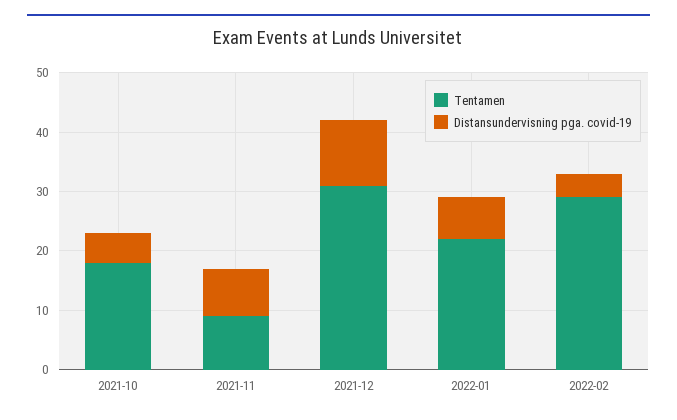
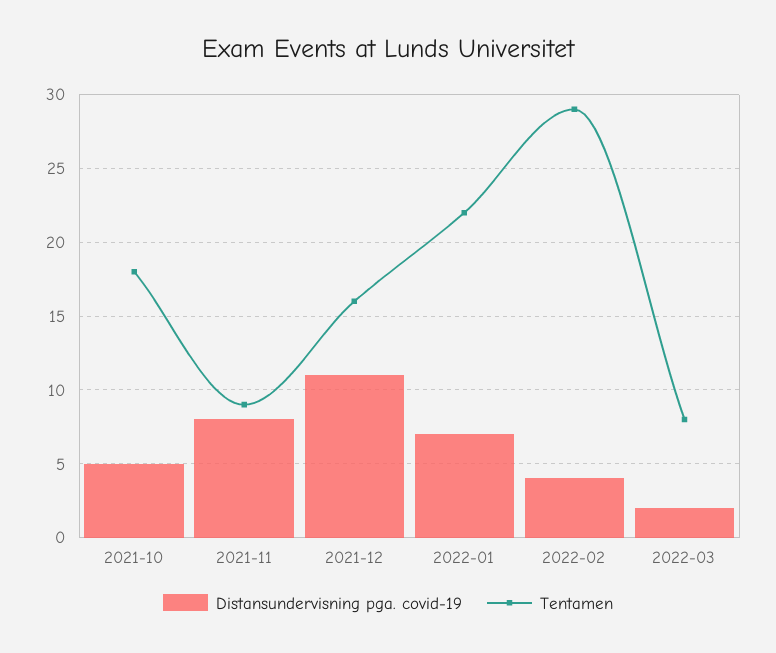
Tentamen, 2021-12: 30 -> 16
Distansundervisning pga. covid-19, 2022-03: none -> 2
Tentamen, 2022-03: none -> 8

